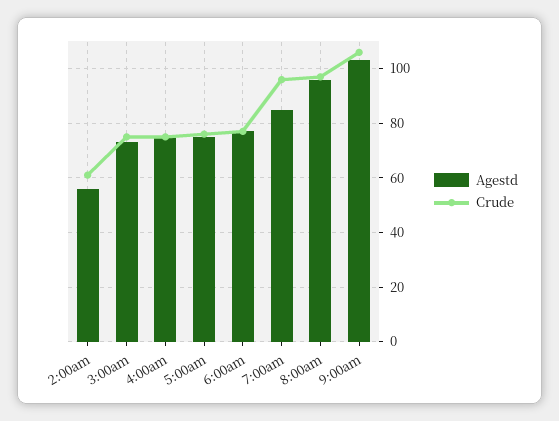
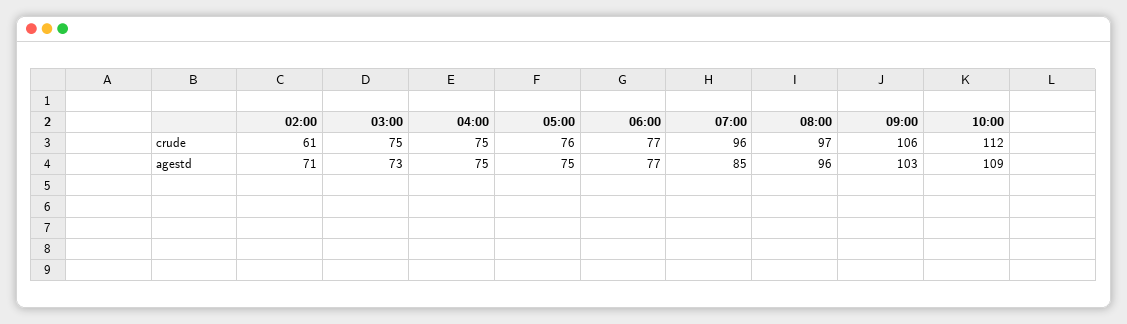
Agestd, 2:00am: 55 -> 71
Crude, 10:00: none -> 112
Agestd, 10:00: none -> 109

